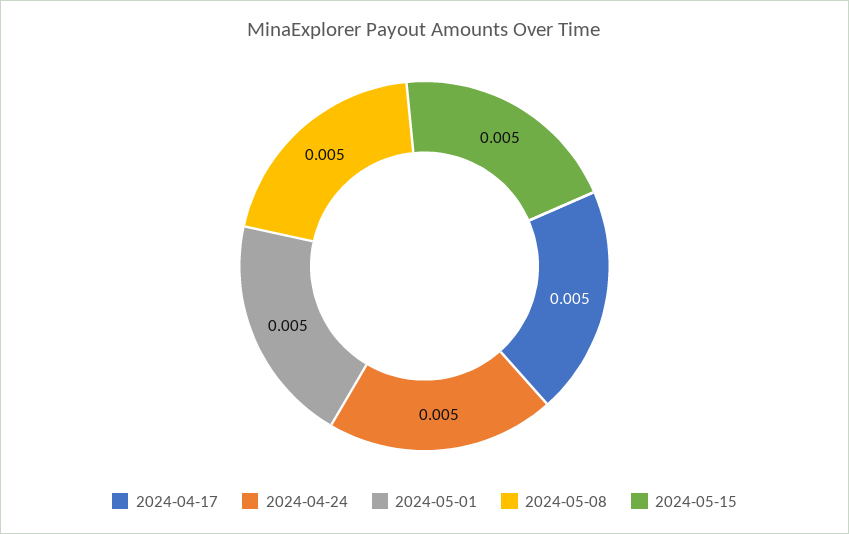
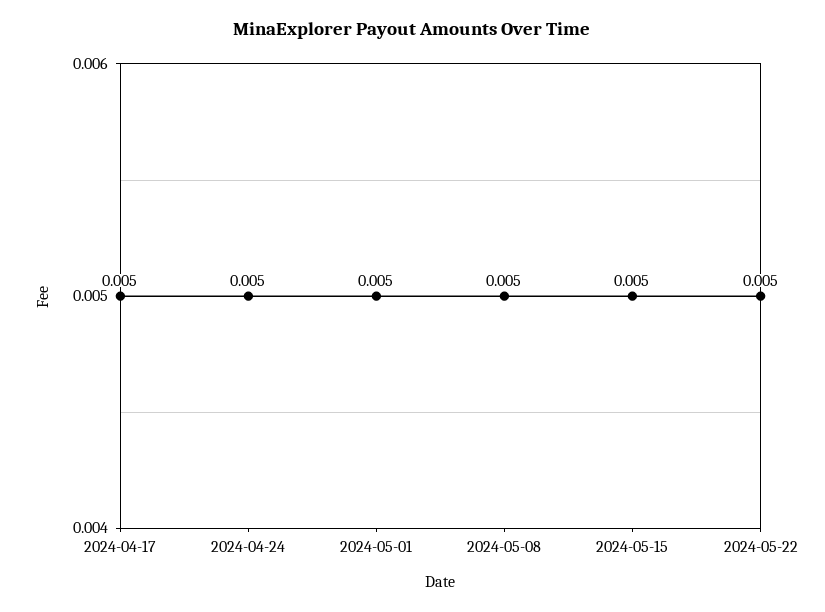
2024-05-22: none -> 0.005

